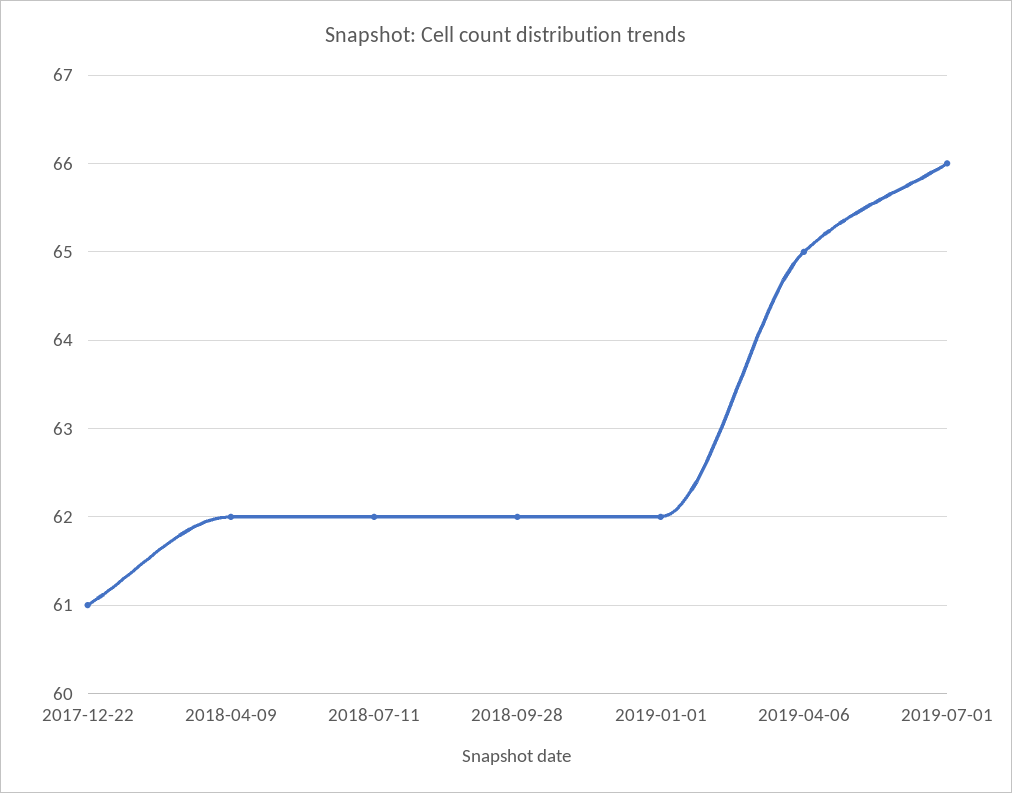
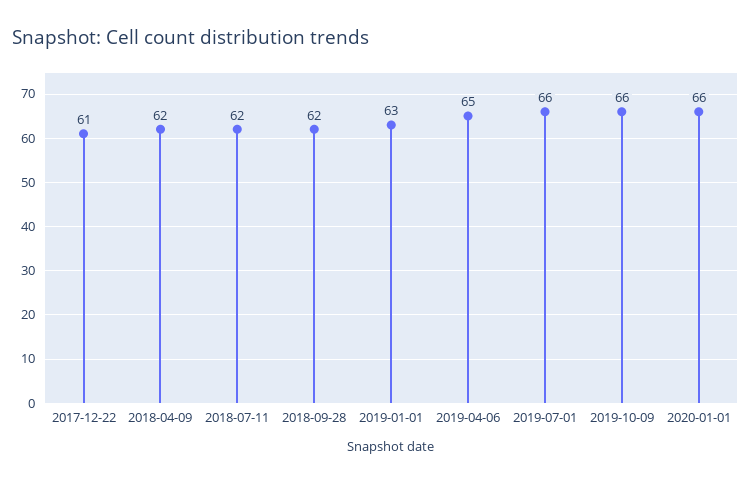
2019-01-01: 62 -> 63
2019-10-09: none -> 66
2020-01-01: none -> 66

